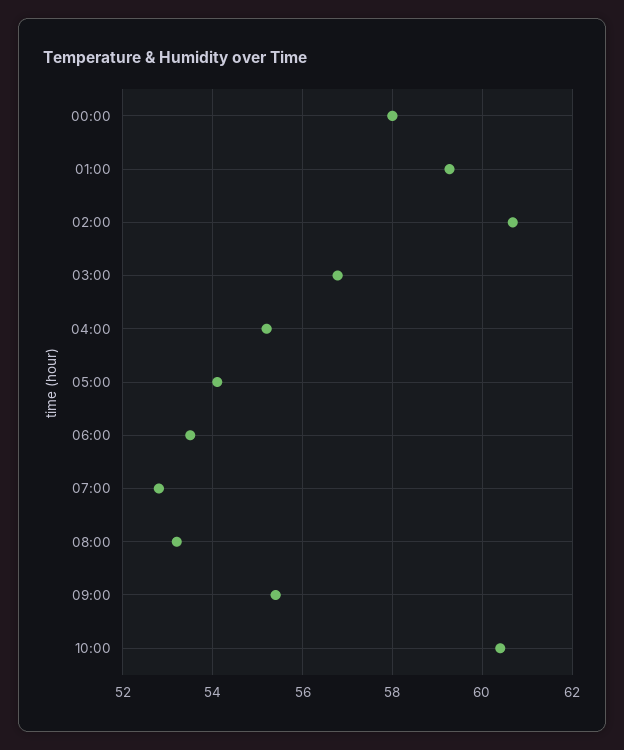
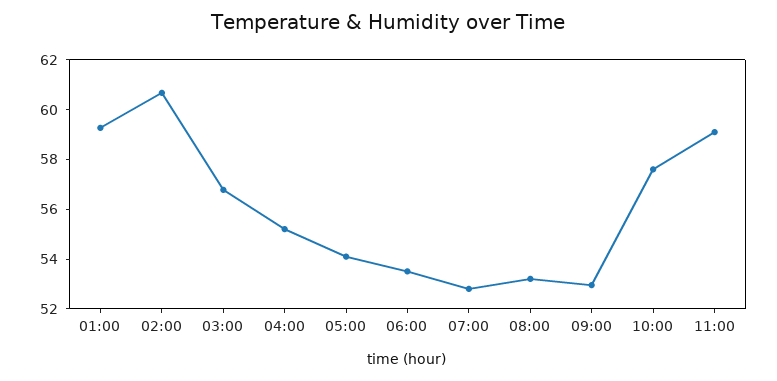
00:00: 58 -> none
09:00: 55.4 -> 53
10:00: 60.4 -> 57.5
11:00: none -> 59

